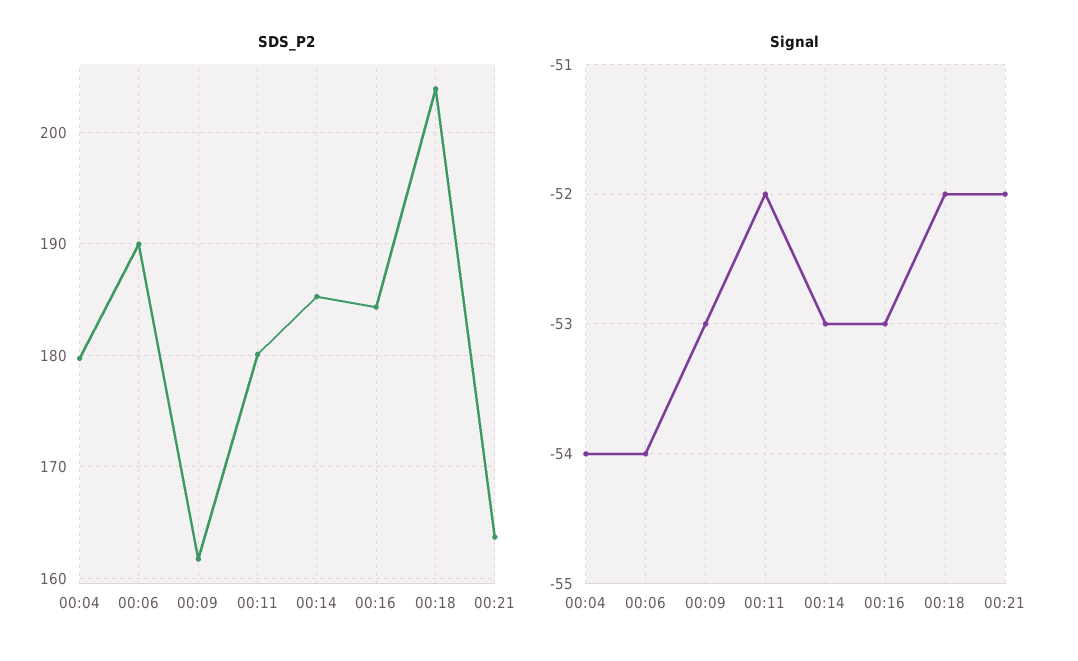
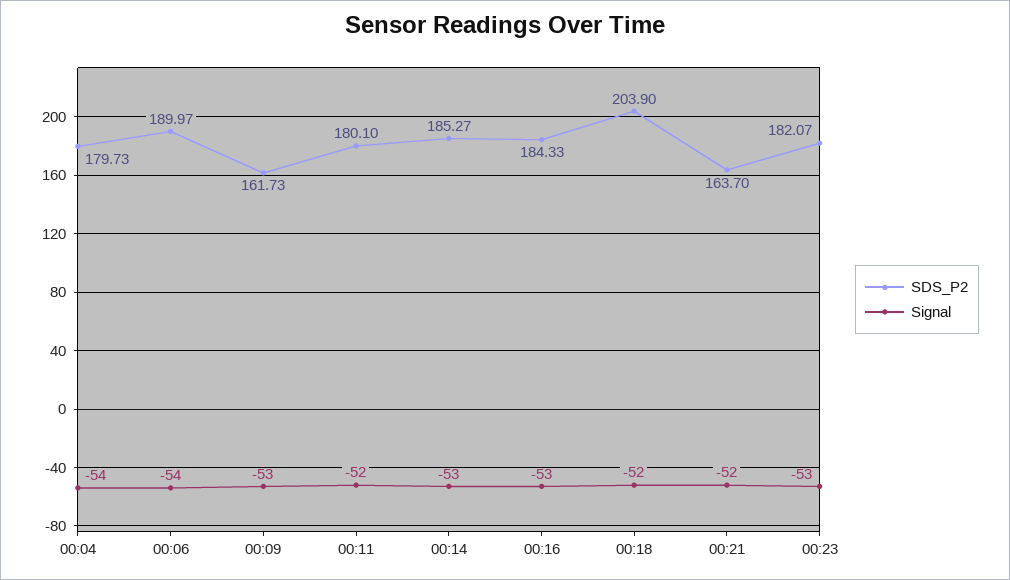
SDS_P2, 00:23: none -> 182.07
Signal, 00:23: none -> -53

